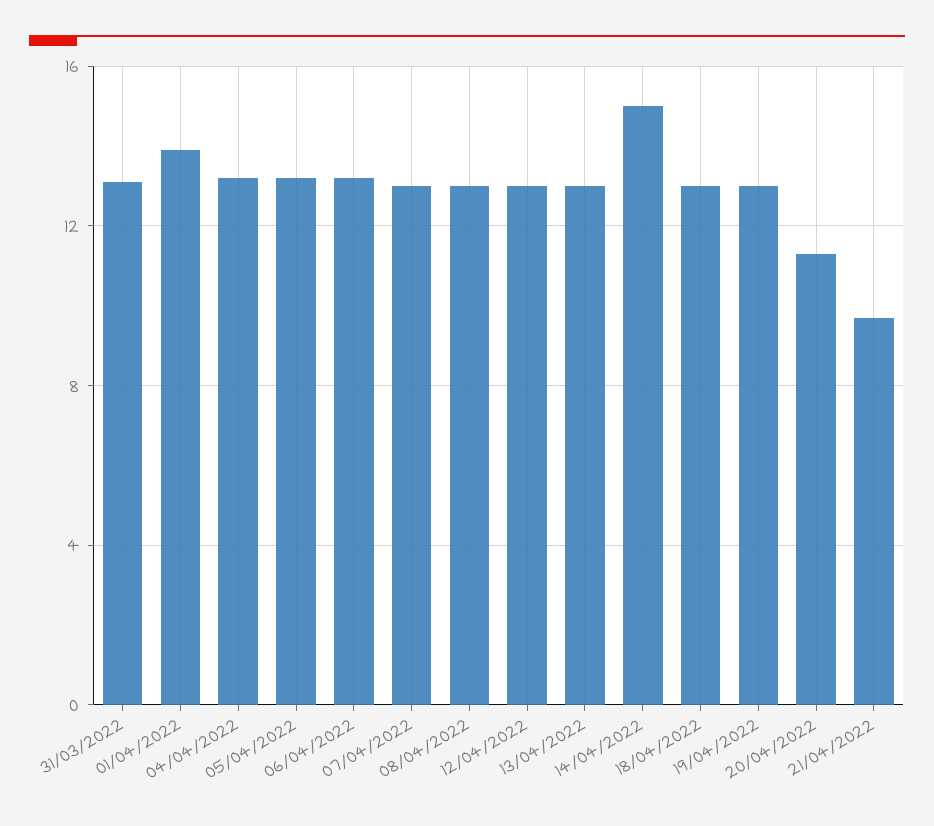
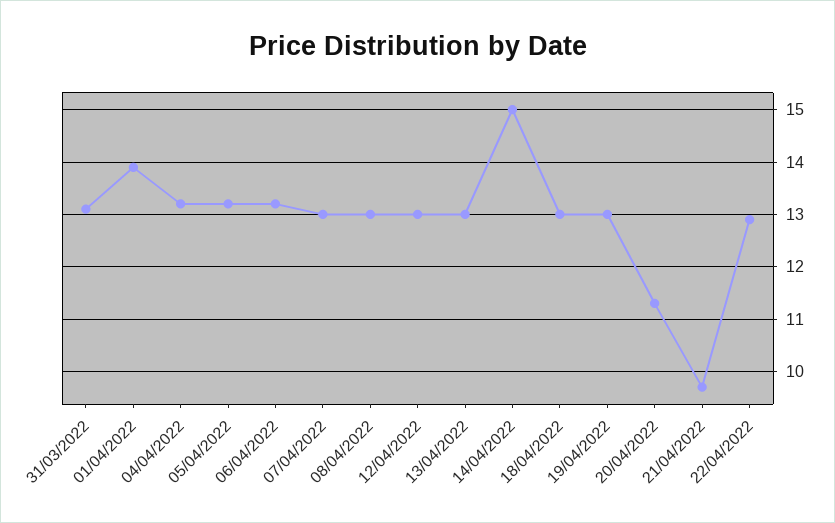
22/04/2022: none -> 13

